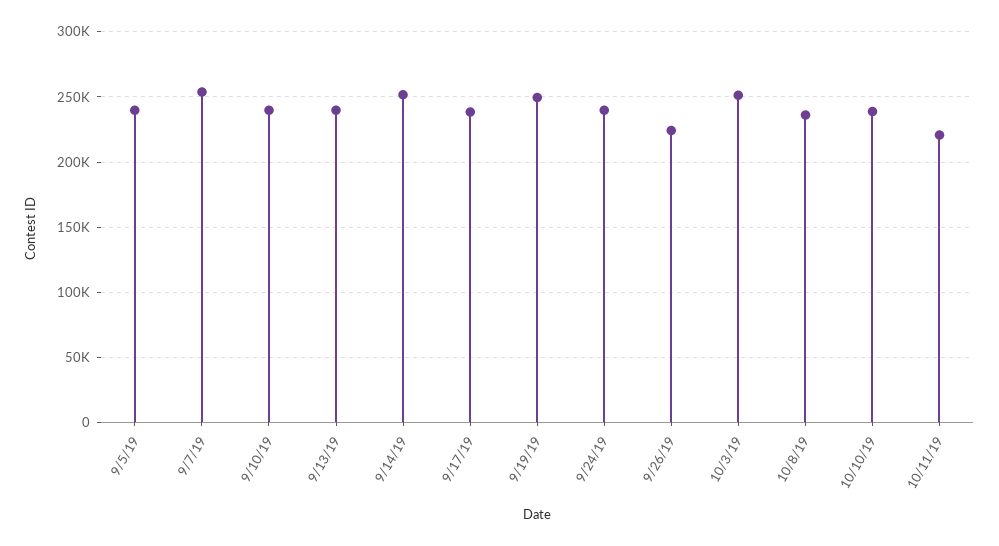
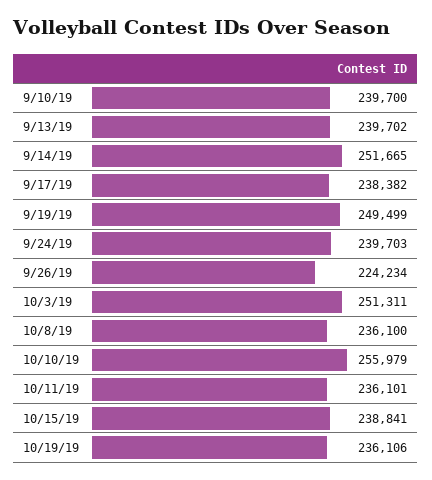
9/5/19: 240000 -> none
9/7/19: 255000 -> none
10/10/19: 240000 -> 255979
10/11/19: 220000 -> 236101
10/15/19: none -> 238841
10/19/19: none -> 236106

